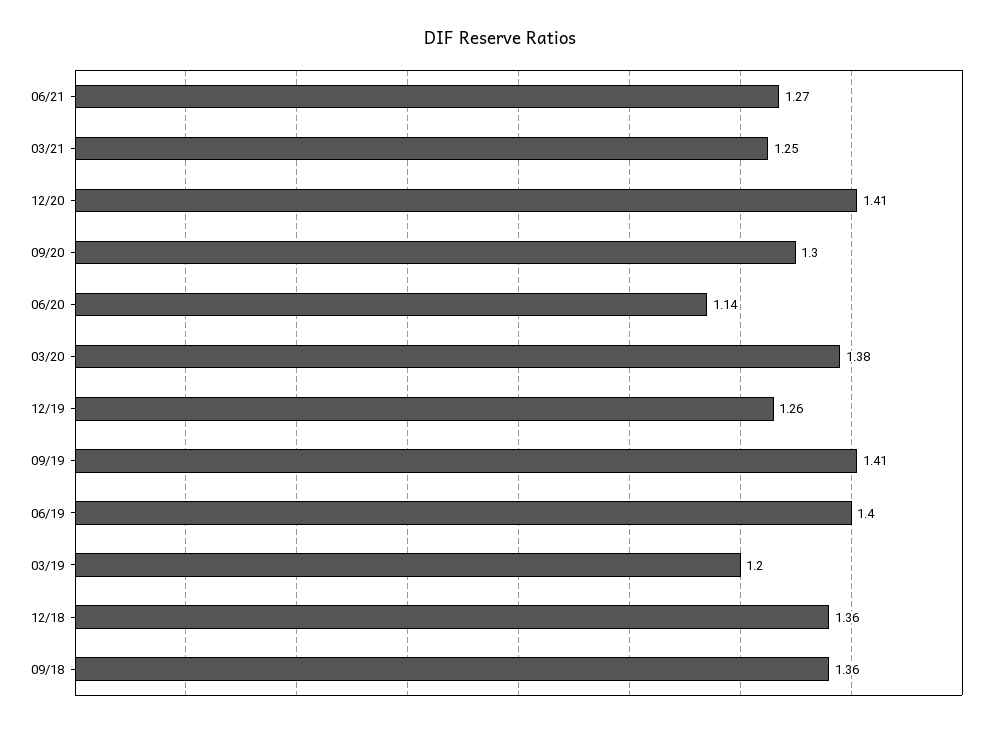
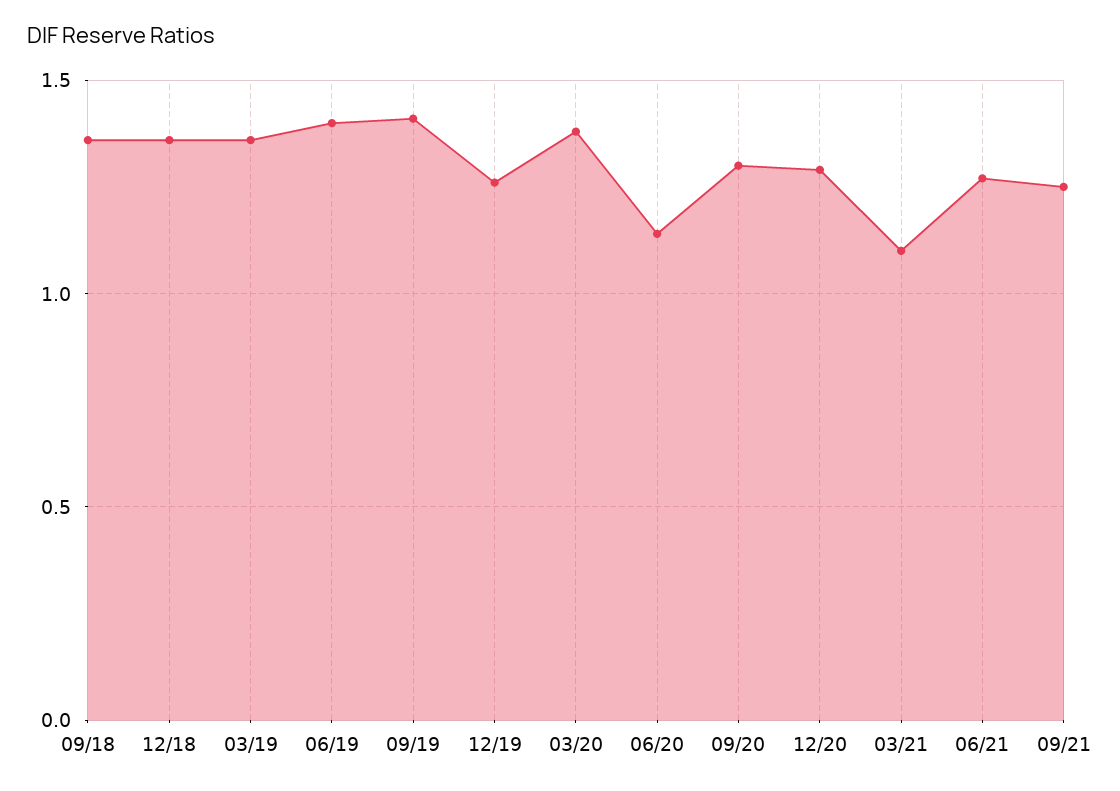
03/21: 1.25 -> 1.1
12/20: 1.41 -> 1.3
03/19: 1.2 -> 1.35
09/21: none -> 1.25

